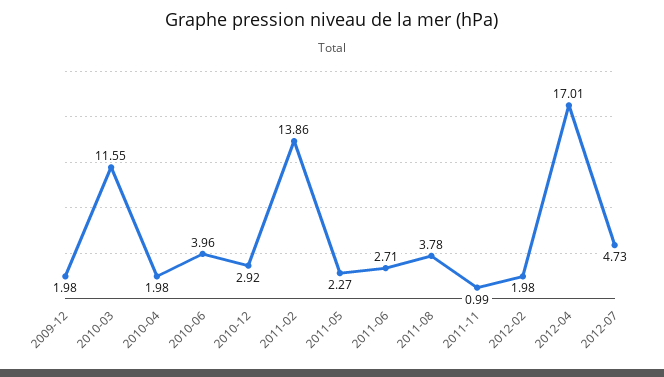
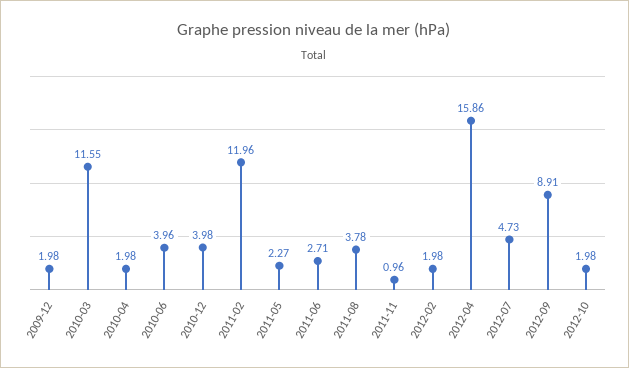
2010-12: 2.92 -> 3.98
2011-02: 13.86 -> 11.96
2011-11: 0.99 -> 0.96
2012-04: 17.01 -> 15.86
2012-09: none -> 8.91
2012-10: none -> 1.98

